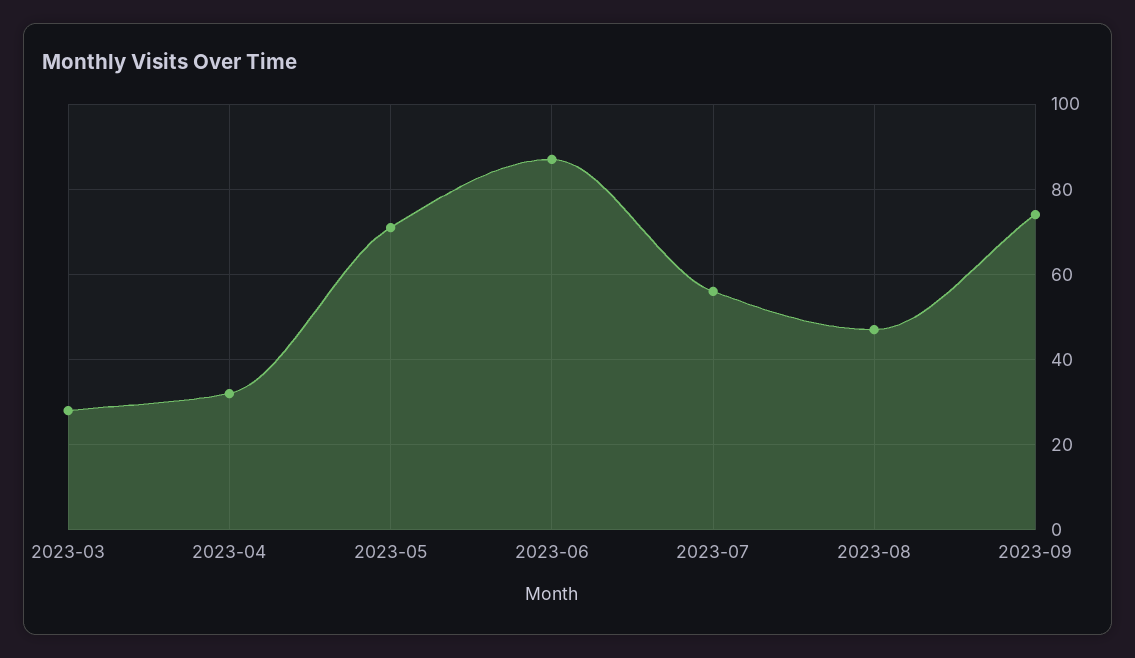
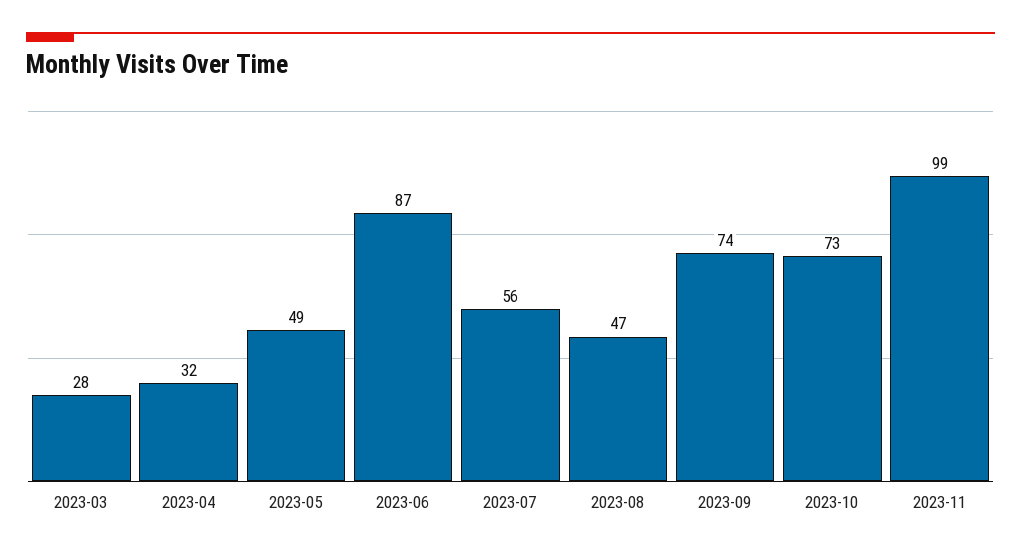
2023-05: 70 -> 49
2023-10: none -> 73
2023-11: none -> 99

